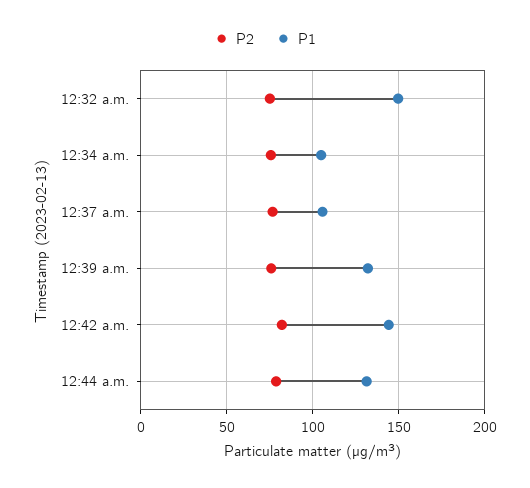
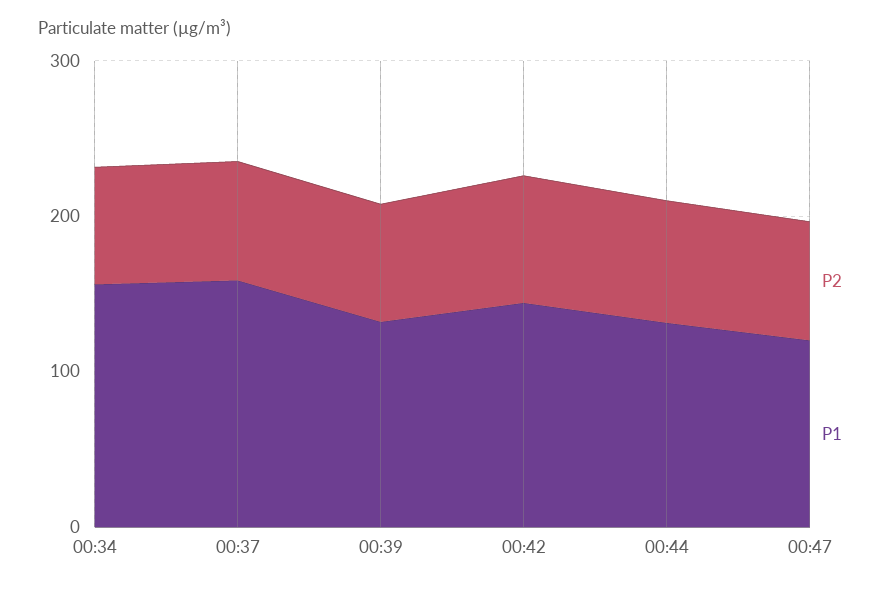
P2, 12:32 a.m.: 75 -> none
P1, 12:32 a.m.: 150 -> none
P1, 12:34 a.m.: 105 -> 160
P1, 12:37 a.m.: 105 -> 160
P2, 00:47: none -> 80
P1, 00:47: none -> 120

